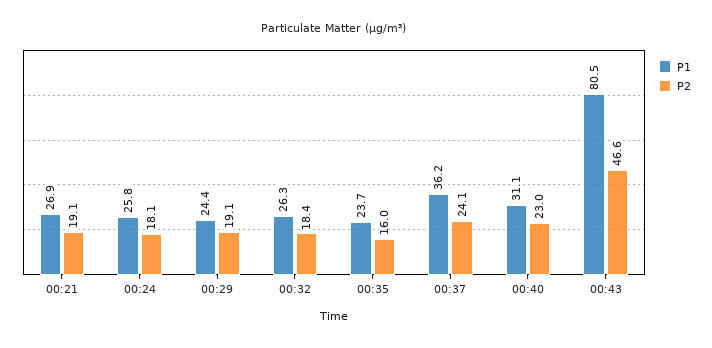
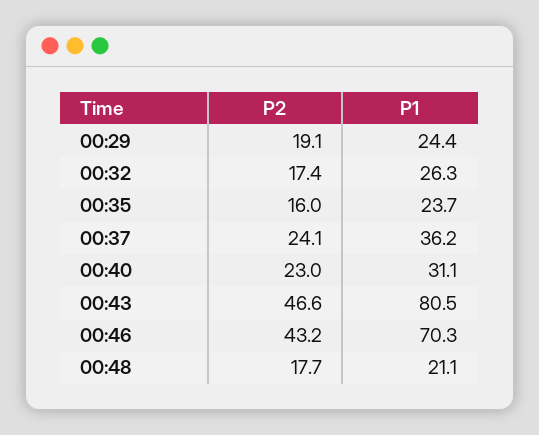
P1, 00:21: 26.9 -> none
P2, 00:21: 19.1 -> none
P1, 00:24: 25.8 -> none
P2, 00:24: 18.1 -> none
P2, 00:32: 18.4 -> 17.4
P2, 00:46: none -> 43.2
P1, 00:46: none -> 70.3
P2, 00:48: none -> 17.7
P1, 00:48: none -> 21.1

